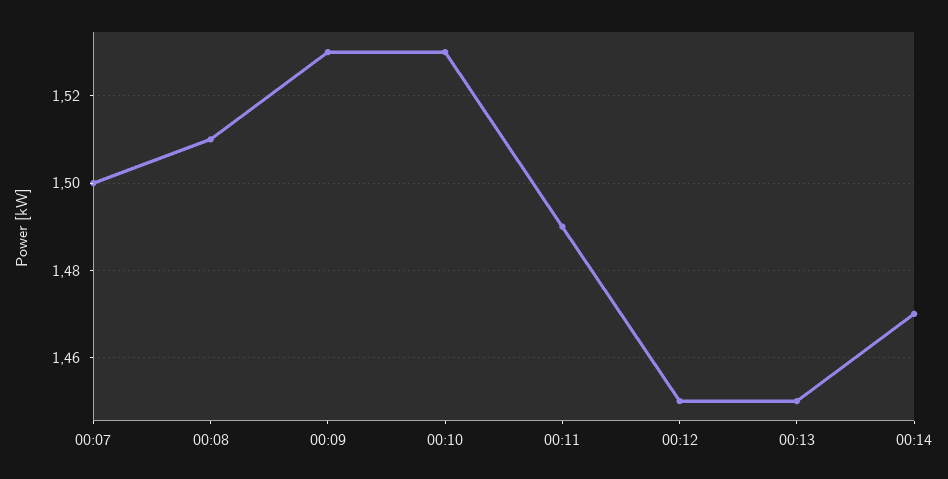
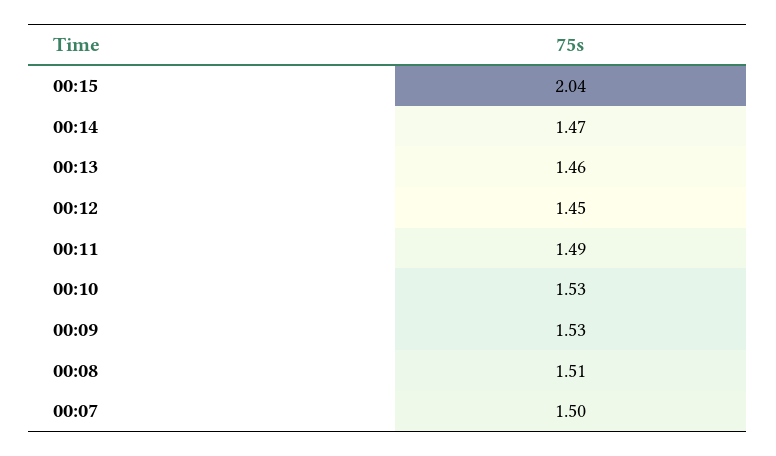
00:13: 1.45 -> 1.46
00:15: none -> 2.04

